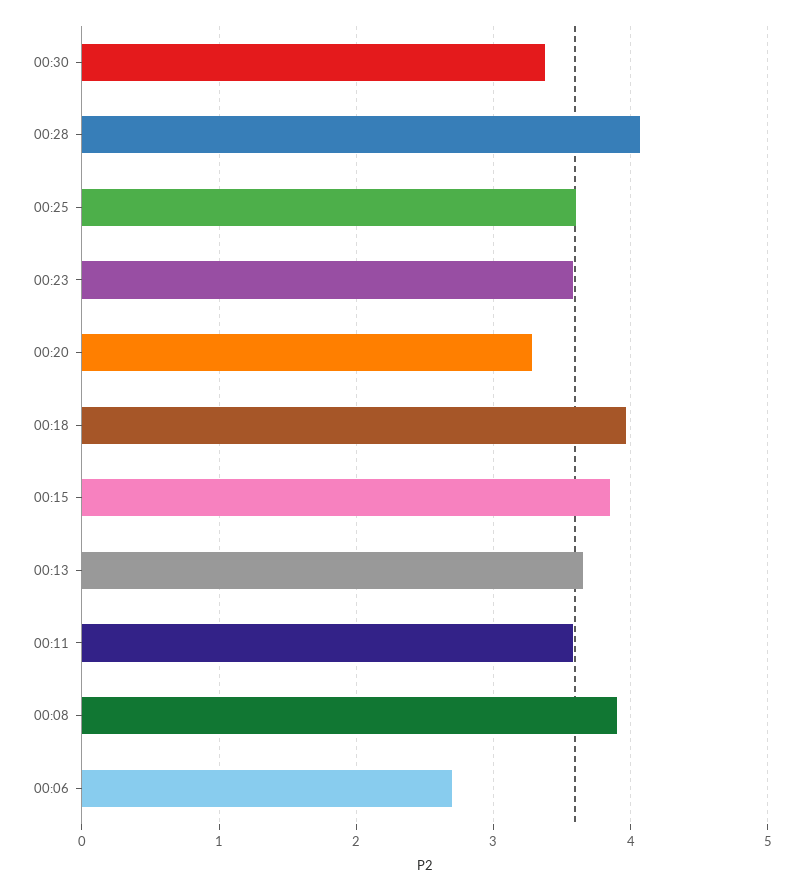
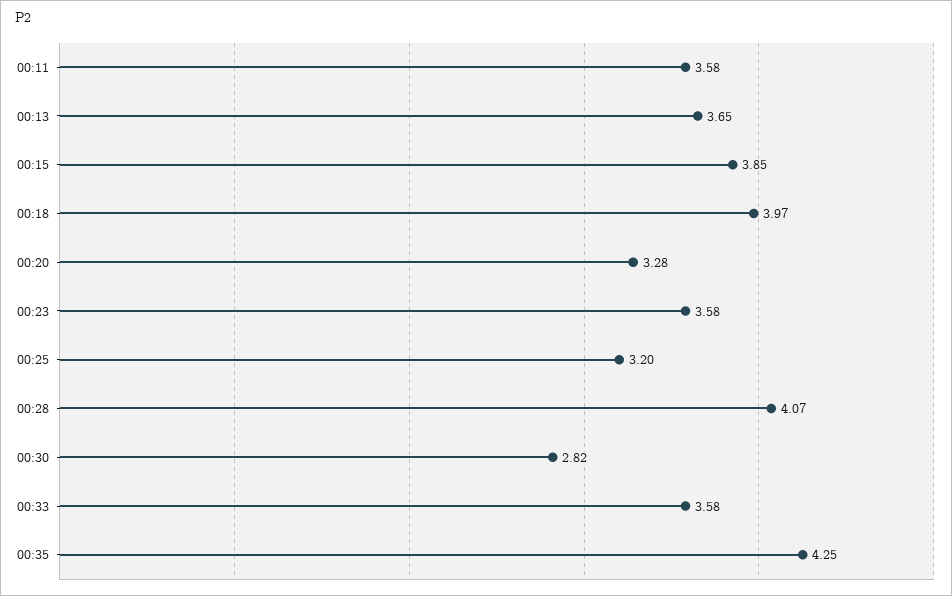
00:30: 3.4 -> 2.82
00:25: 3.6 -> 3.2
00:08: 3.9 -> none
00:06: 2.7 -> none
00:33: none -> 3.58
00:35: none -> 4.25

